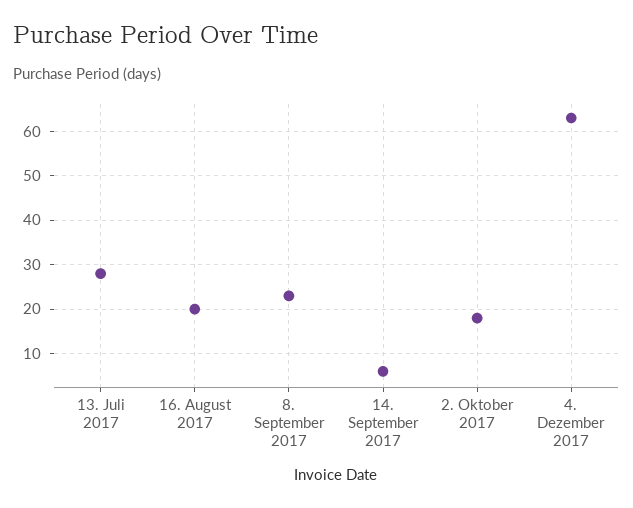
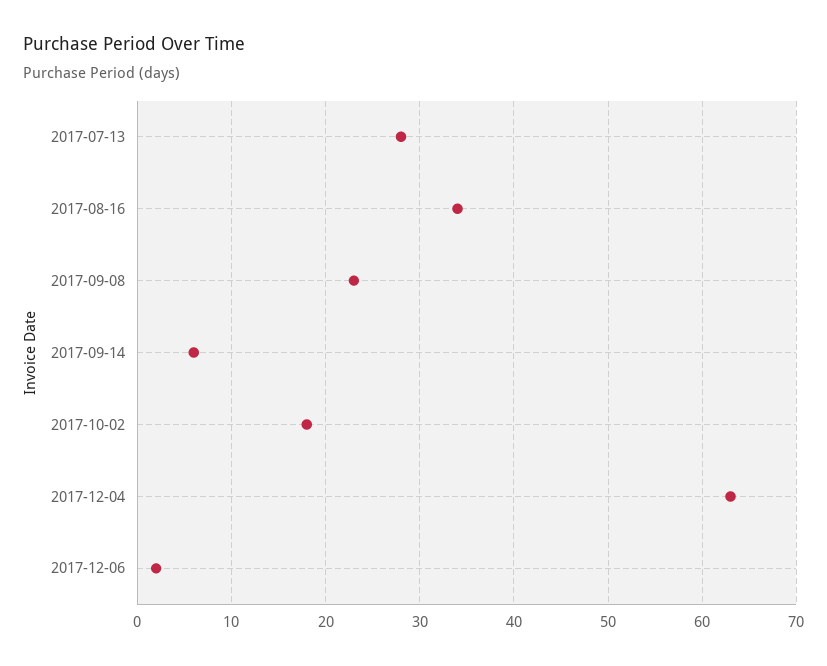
16. August 2017: 20 -> 34
2017-12-06: none -> 2

